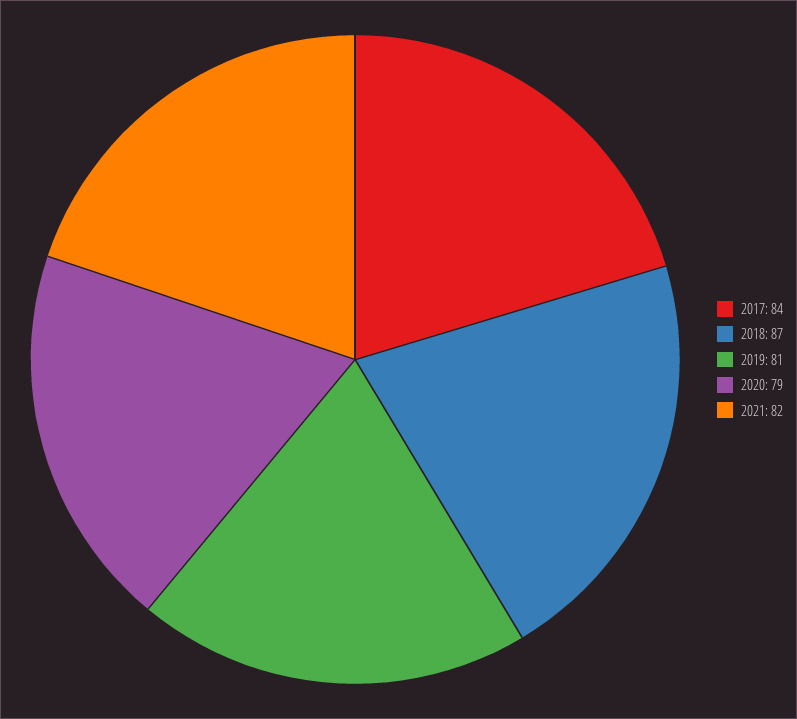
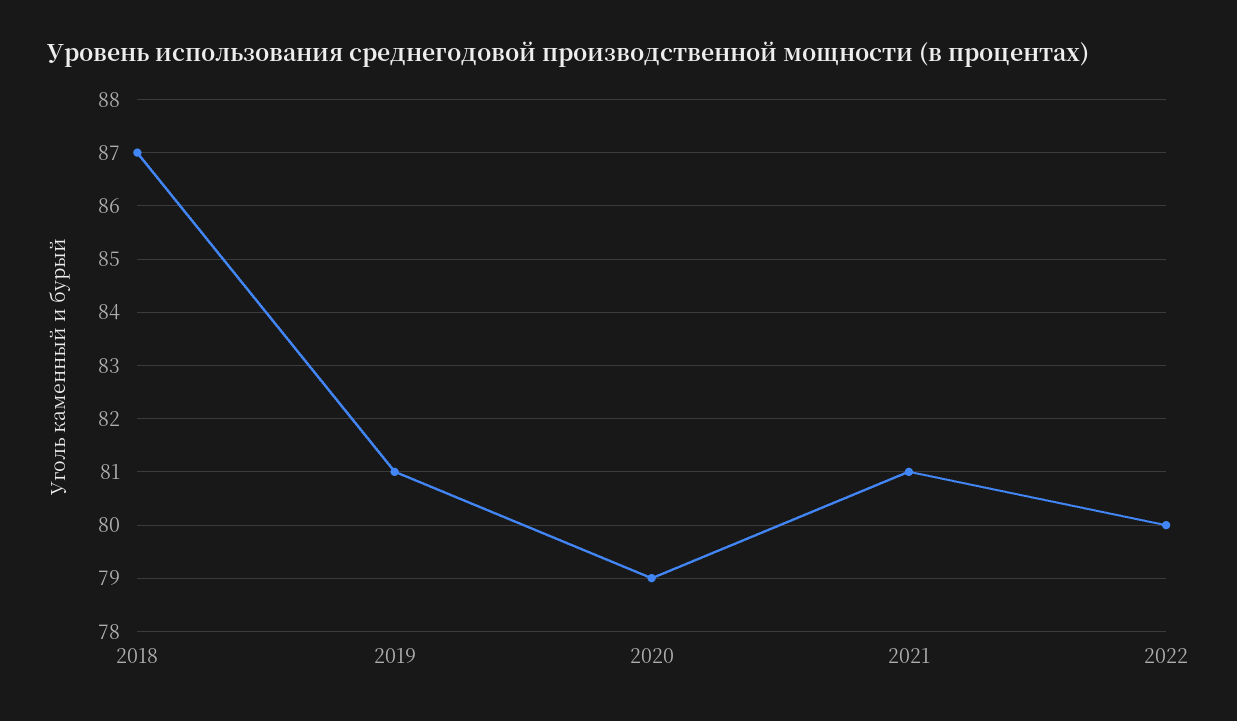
2017: 84 -> none
2021: 82 -> 81
2022: none -> 80

